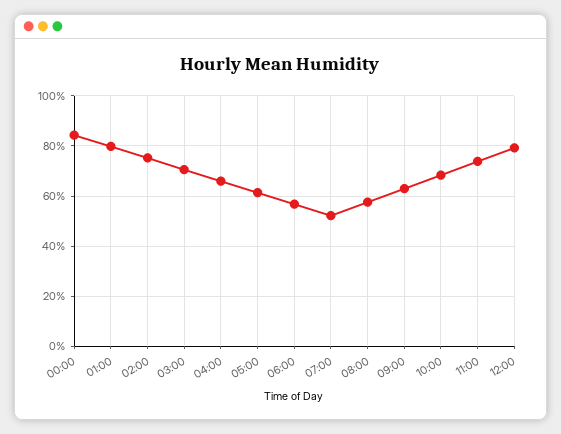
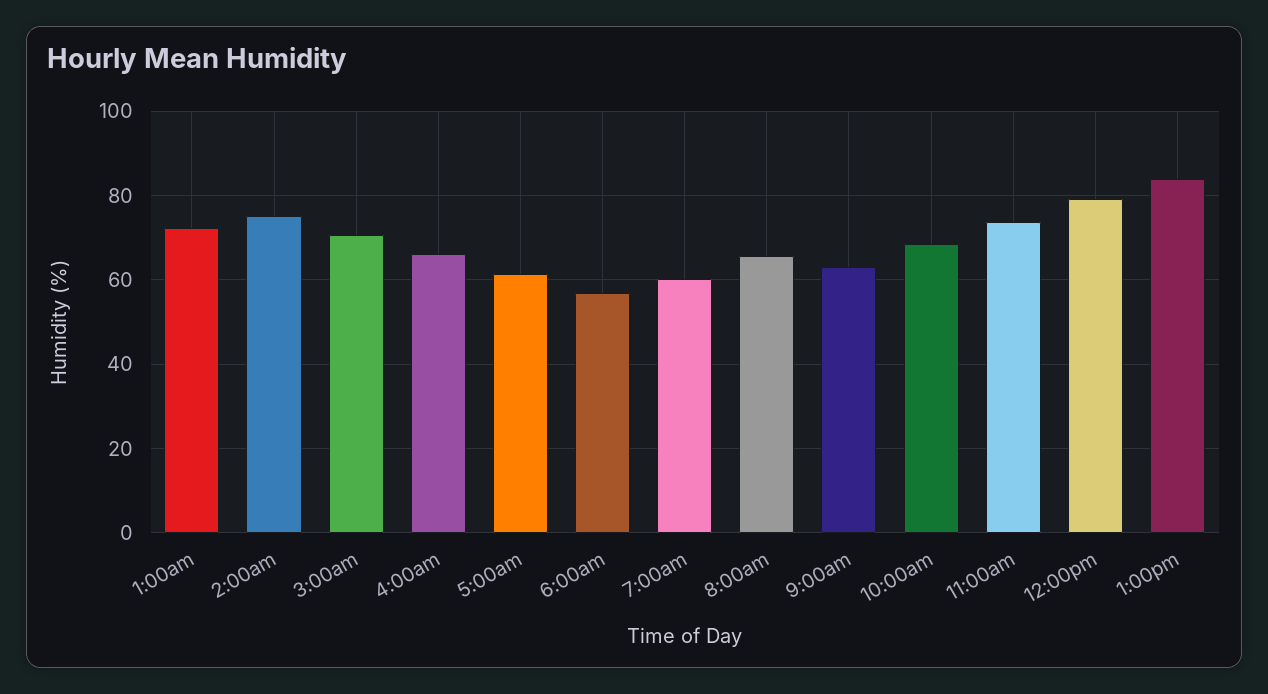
00:00: 85 -> none
01:00: 80 -> 72
07:00: 52.5 -> 60
08:00: 57.5 -> 66
1:00pm: none -> 84

